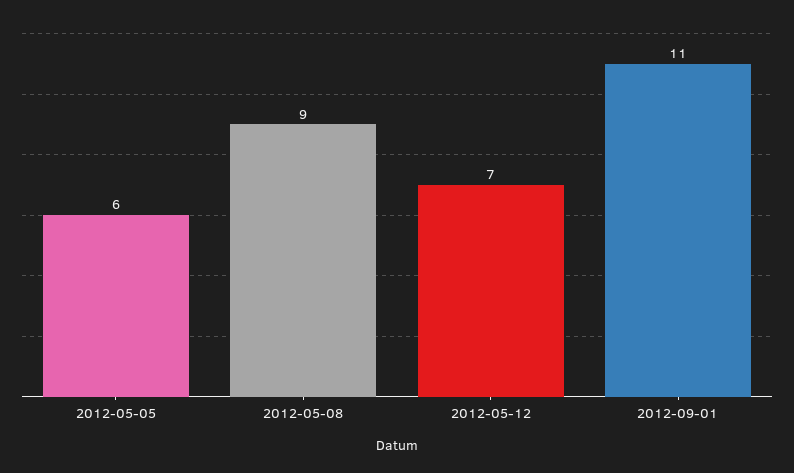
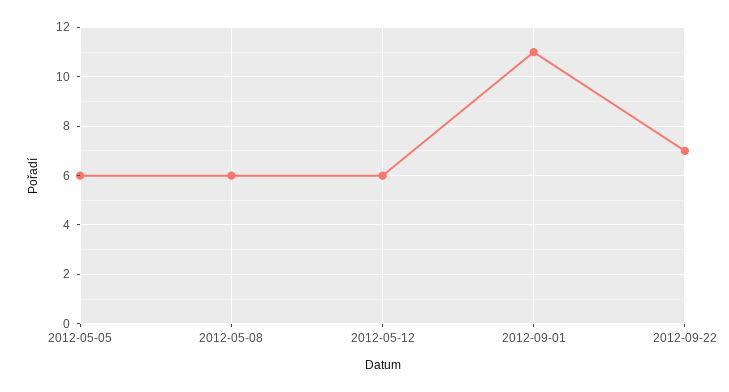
2012-05-08: 9 -> 6
2012-05-12: 7 -> 6
2012-09-22: none -> 7

